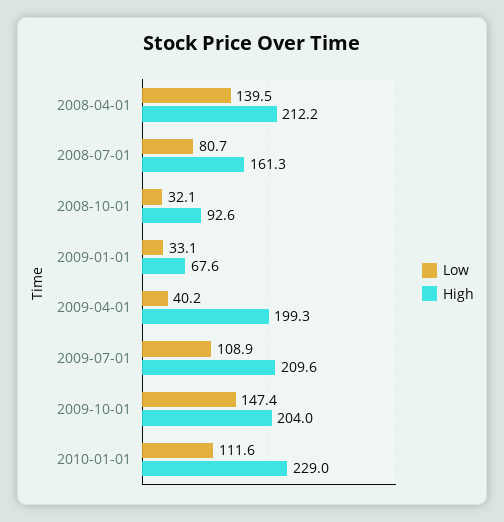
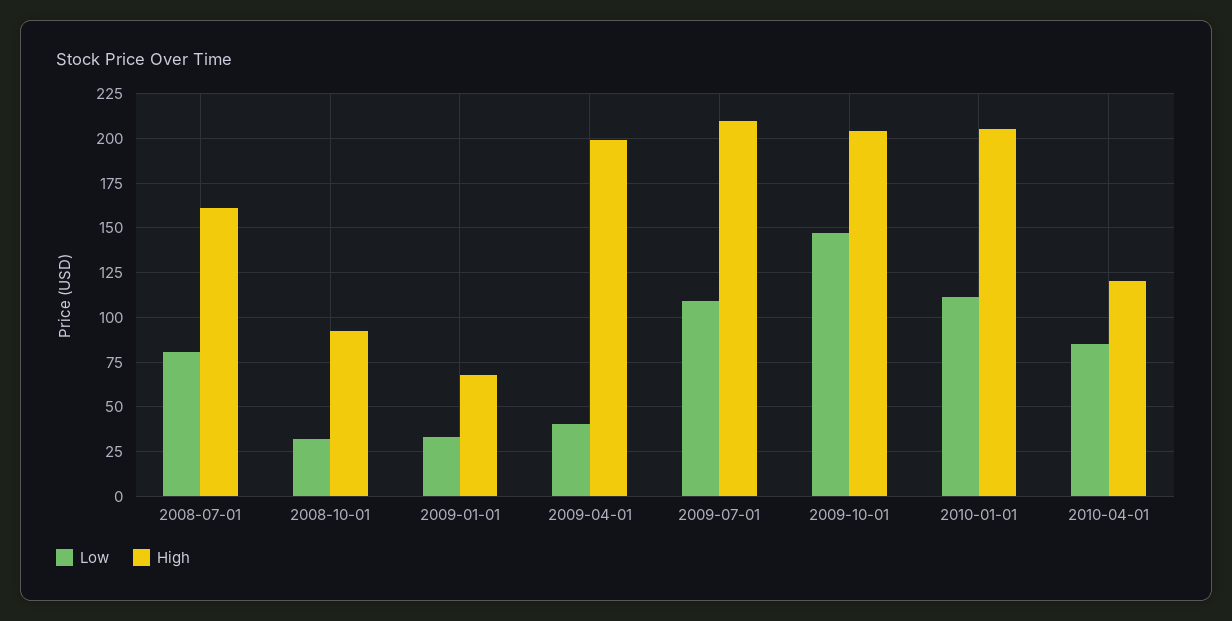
Low, 2008-04-01: 139.5 -> none
High, 2008-04-01: 212.2 -> none
High, 2010-01-01: 229 -> 205
Low, 2010-04-01: none -> 85
High, 2010-04-01: none -> 120

